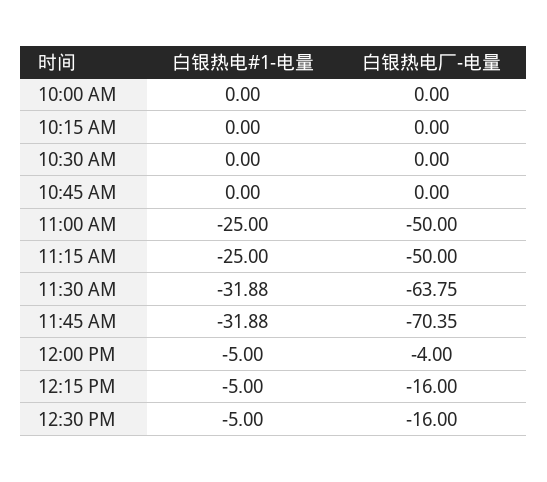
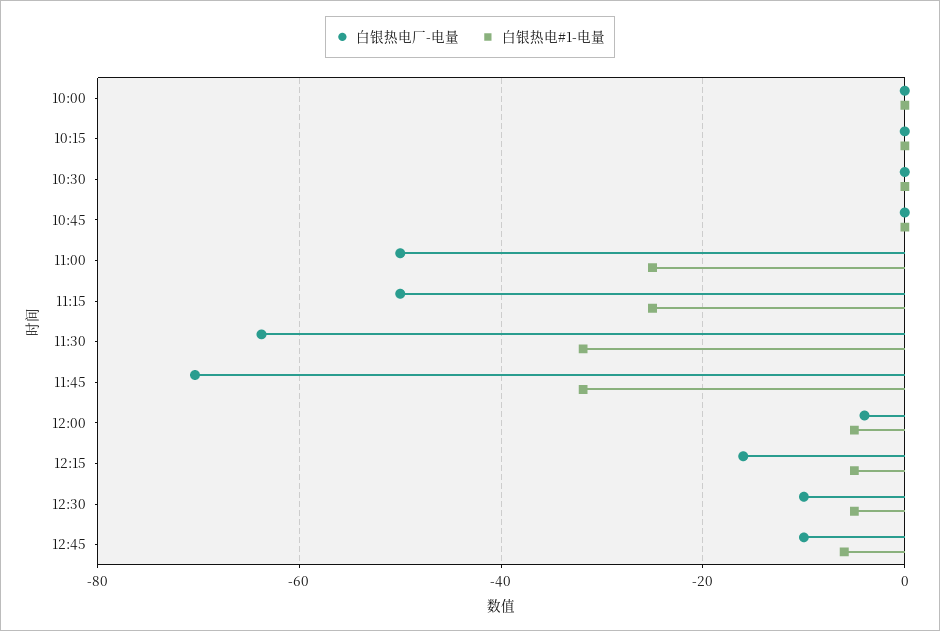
白银热电厂-电量, 12:30 PM: -16 -> -10
白银热电厂-电量, 12:45: none -> -10
白银热电#1-电量, 12:45: none -> -6

